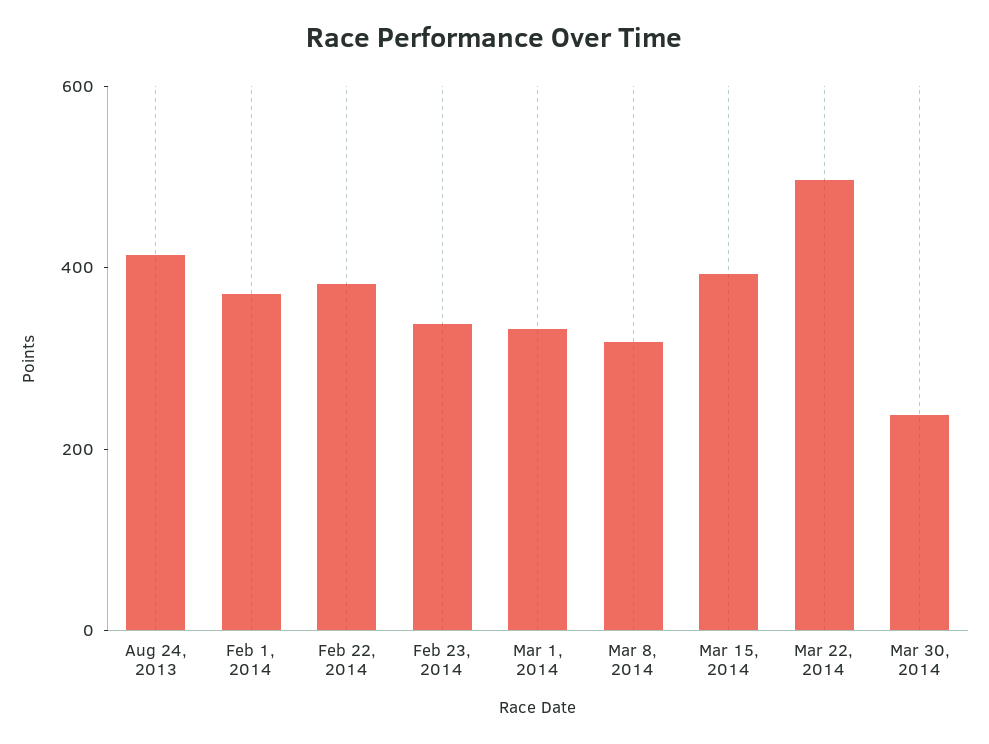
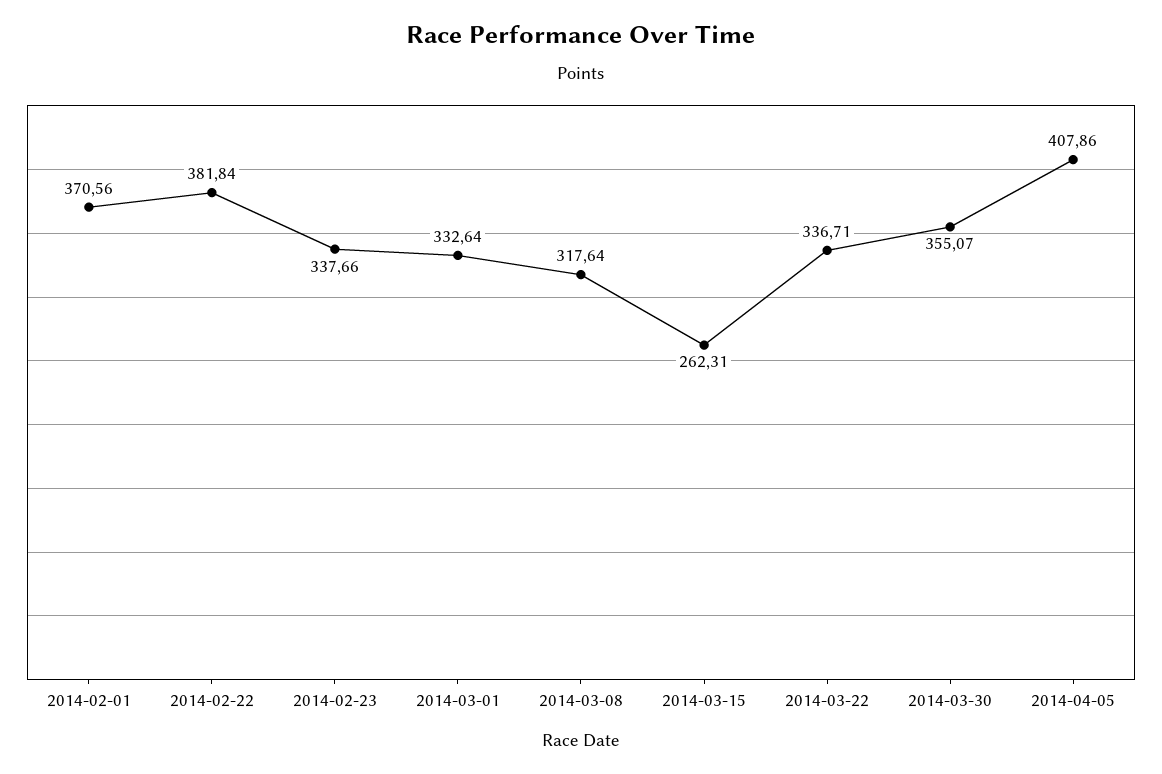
Aug 24, 2013: 400 -> none
Mar 15, 2014: 400 -> 262.31
Mar 22, 2014: 500 -> 336.71
Mar 30, 2014: 250 -> 355.07
2014-04-05: none -> 407.86

